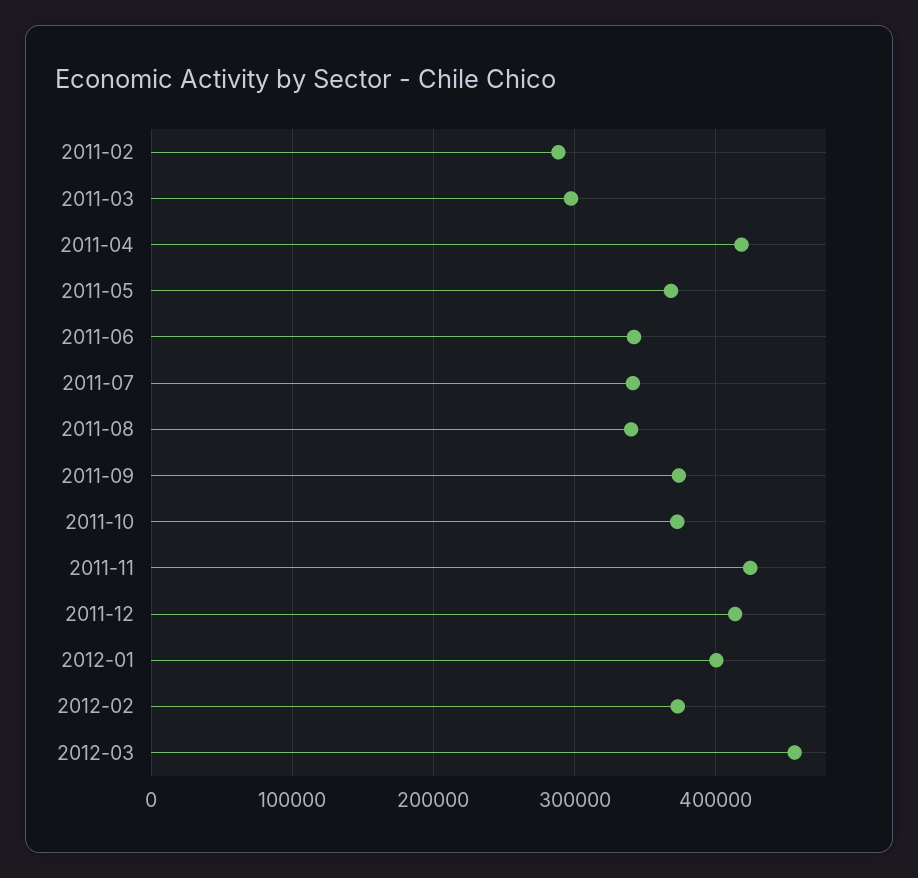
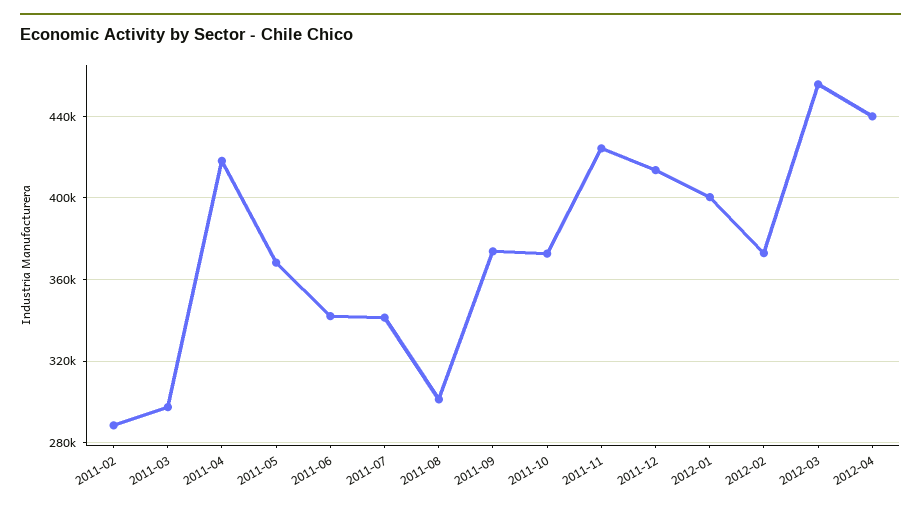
2011-08: 340000 -> 300000
2012-04: none -> 440000

